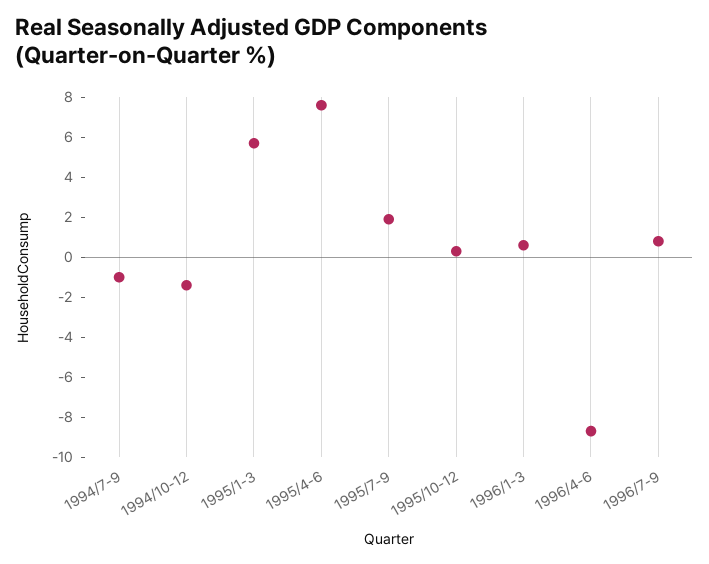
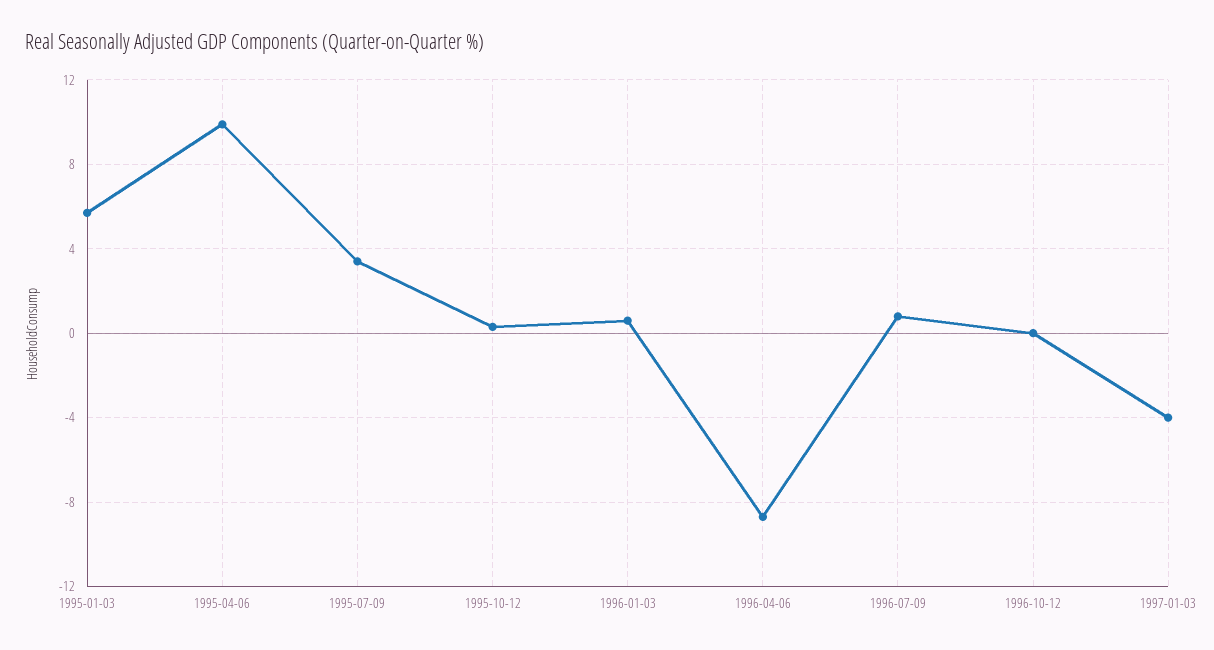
1994/7-9: -1 -> none
1994/10-12: -1.5 -> none
1995/4-6: 7.5 -> 10
1995/7-9: 2 -> 3.5
1996-10-12: none -> 0
1997-01-03: none -> -4

